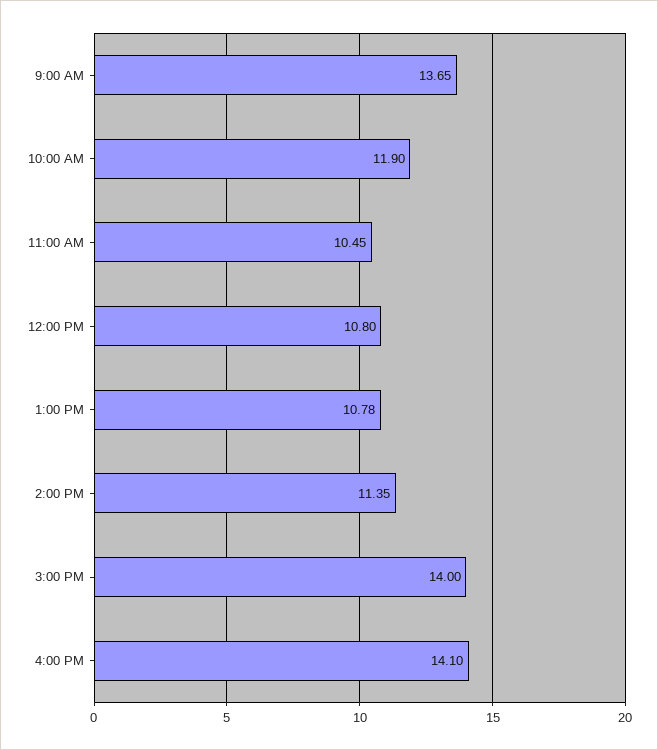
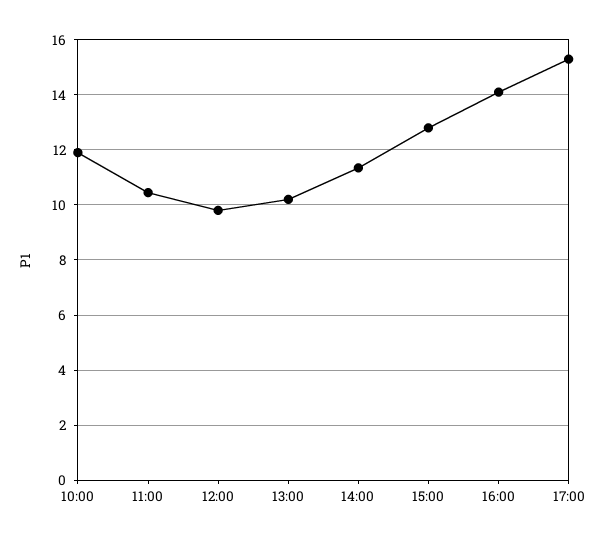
9:00 AM: 13.65 -> none
12:00 PM: 10.8 -> 9.75
1:00 PM: 10.78 -> 10.25
3:00 PM: 14 -> 12.75
17:00: none -> 15.25

